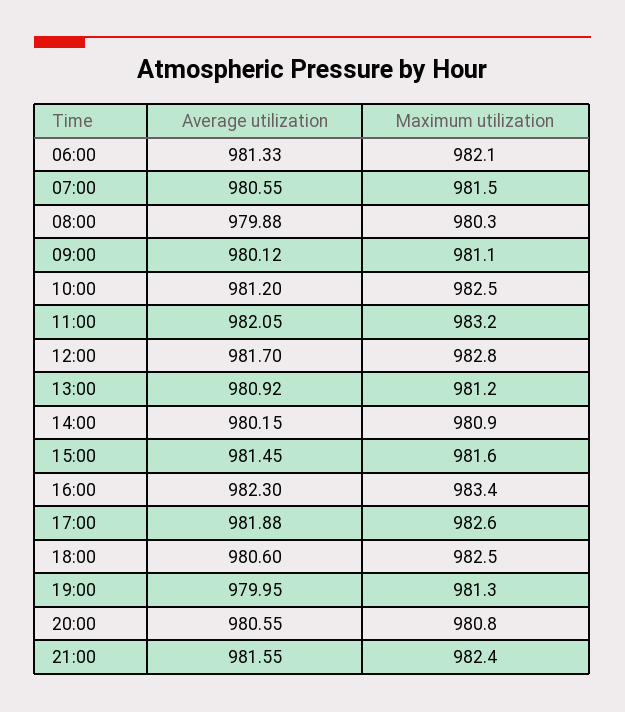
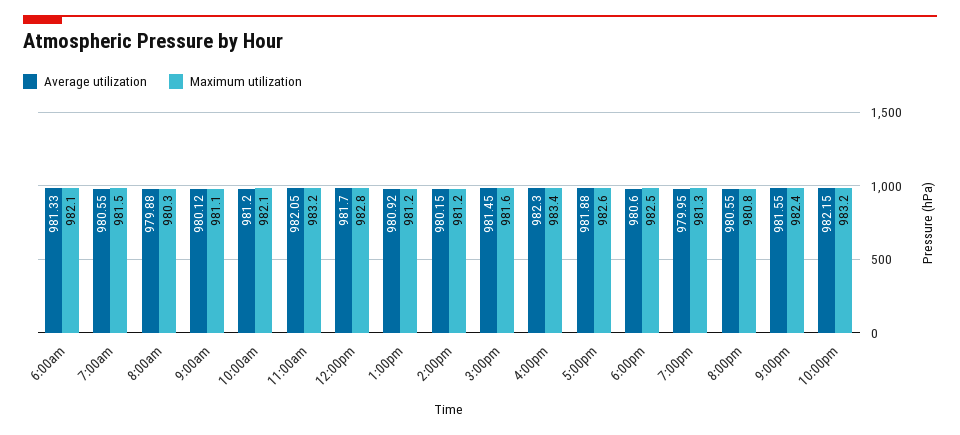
Maximum utilization, 10:00: 982.5 -> 982.1
Maximum utilization, 14:00: 980.9 -> 981.2
Average utilization, 10:00pm: none -> 982.15
Maximum utilization, 10:00pm: none -> 983.2

